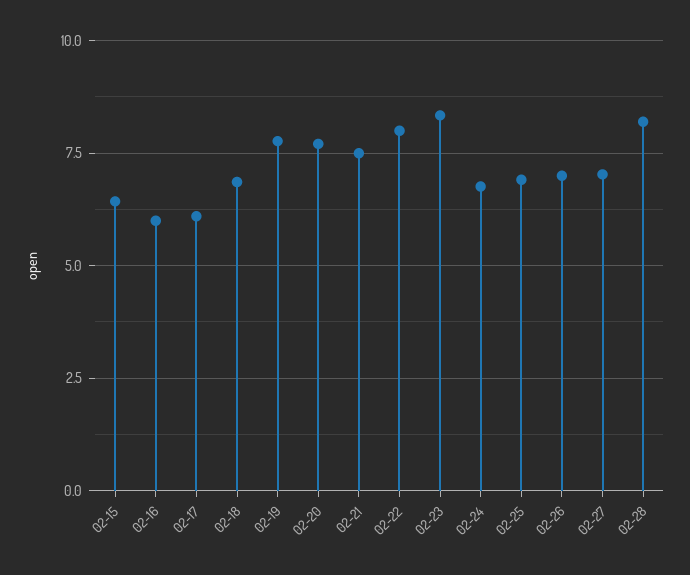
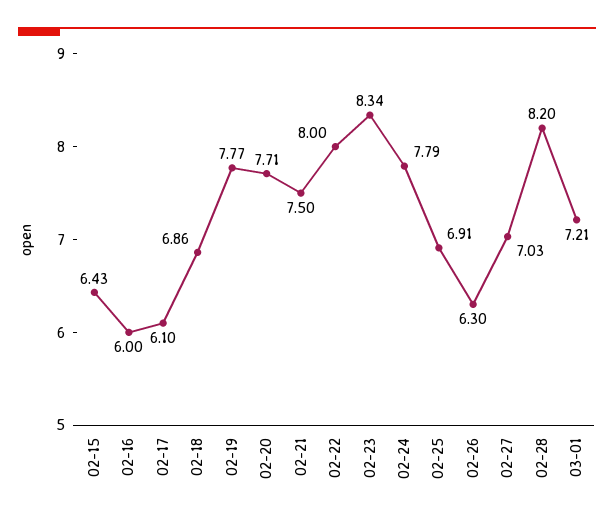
02-24: 6.75 -> 7.79
02-26: 7 -> 6.3
03-01: none -> 7.21

